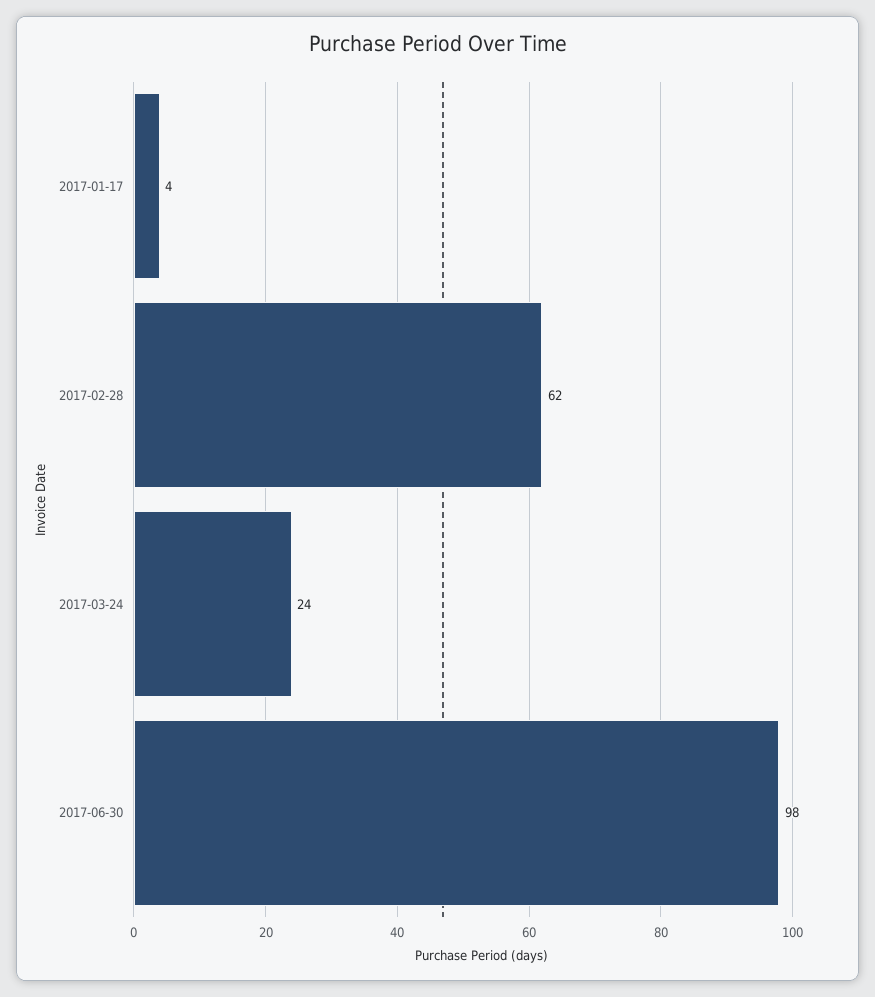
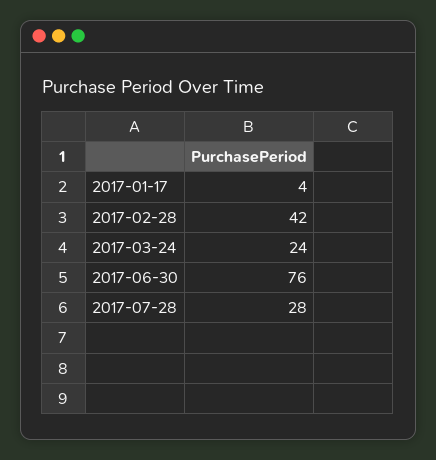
2017-02-28: 62 -> 42
2017-06-30: 98 -> 76
2017-07-28: none -> 28

